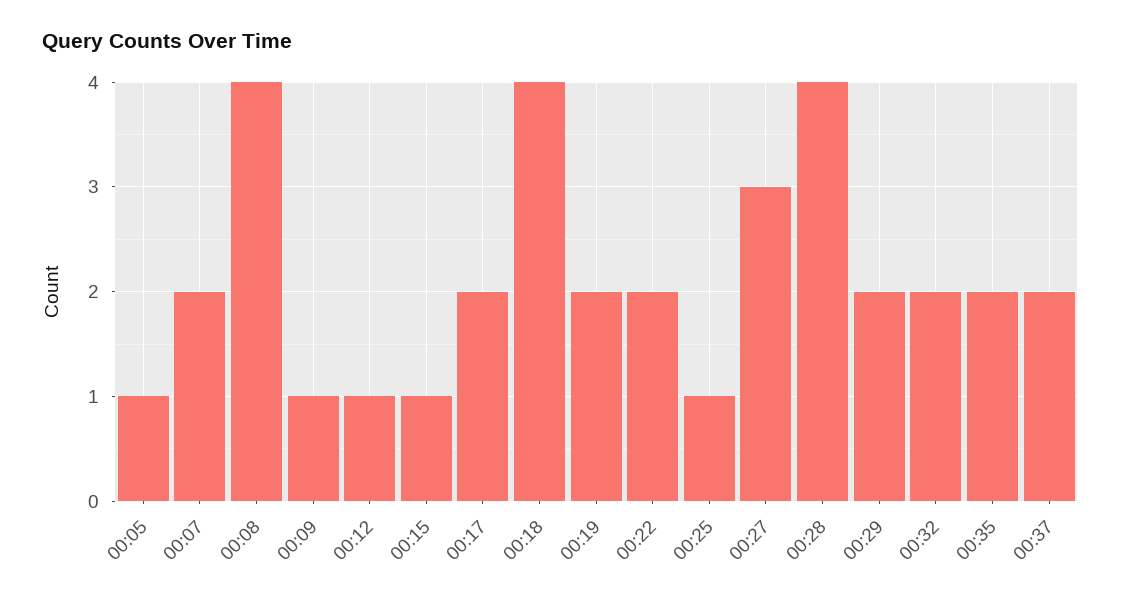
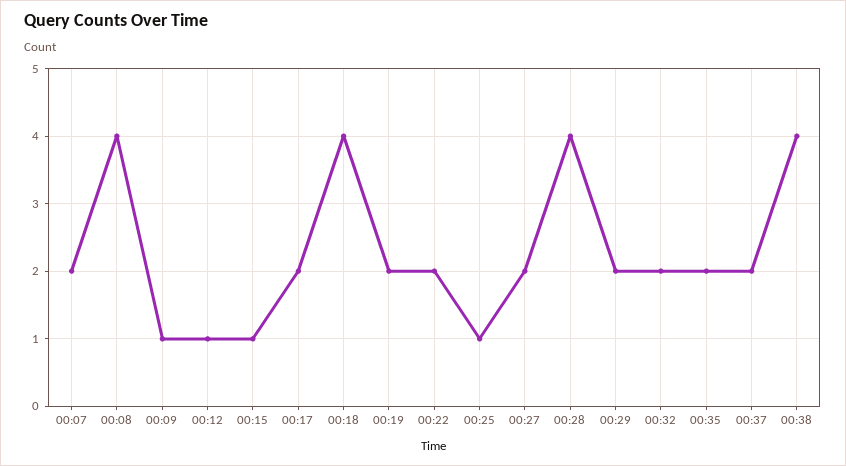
00:05: 1 -> none
00:27: 3 -> 2
00:38: none -> 4

